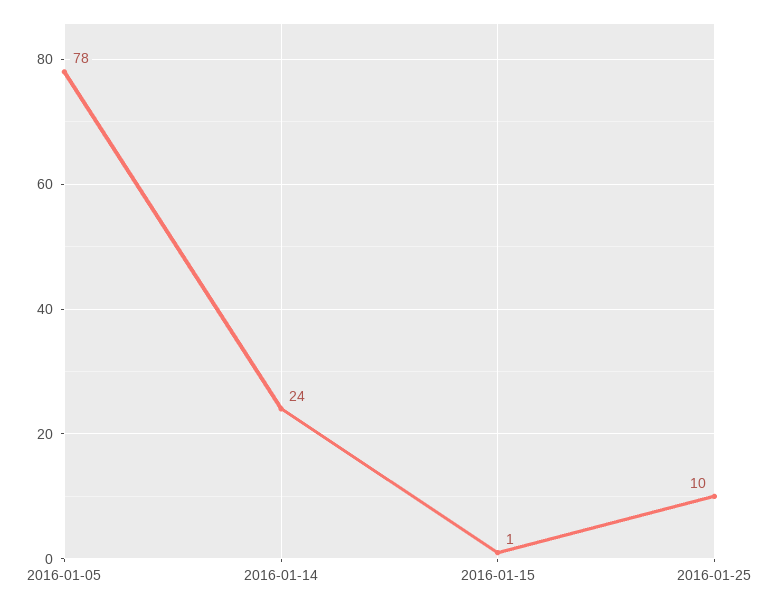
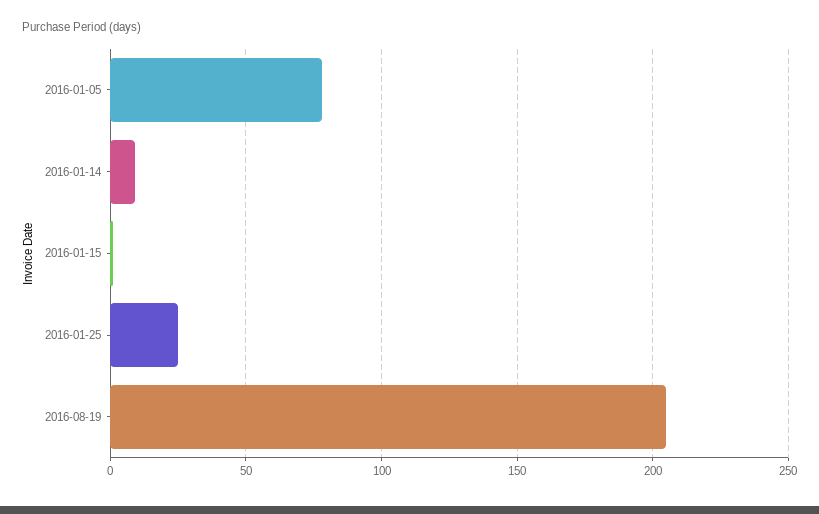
2016-01-14: 24 -> 10
2016-01-25: 10 -> 25
2016-08-19: none -> 205

